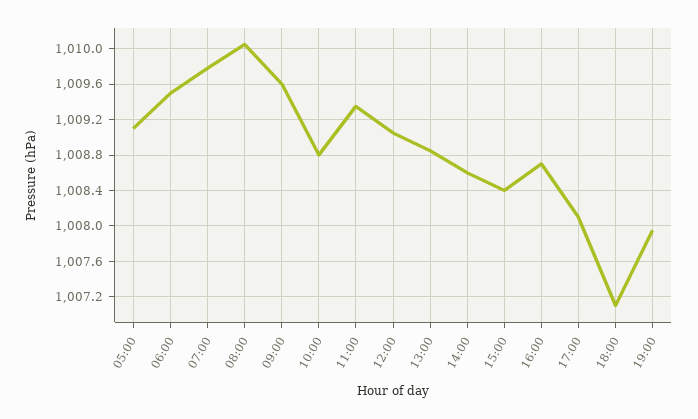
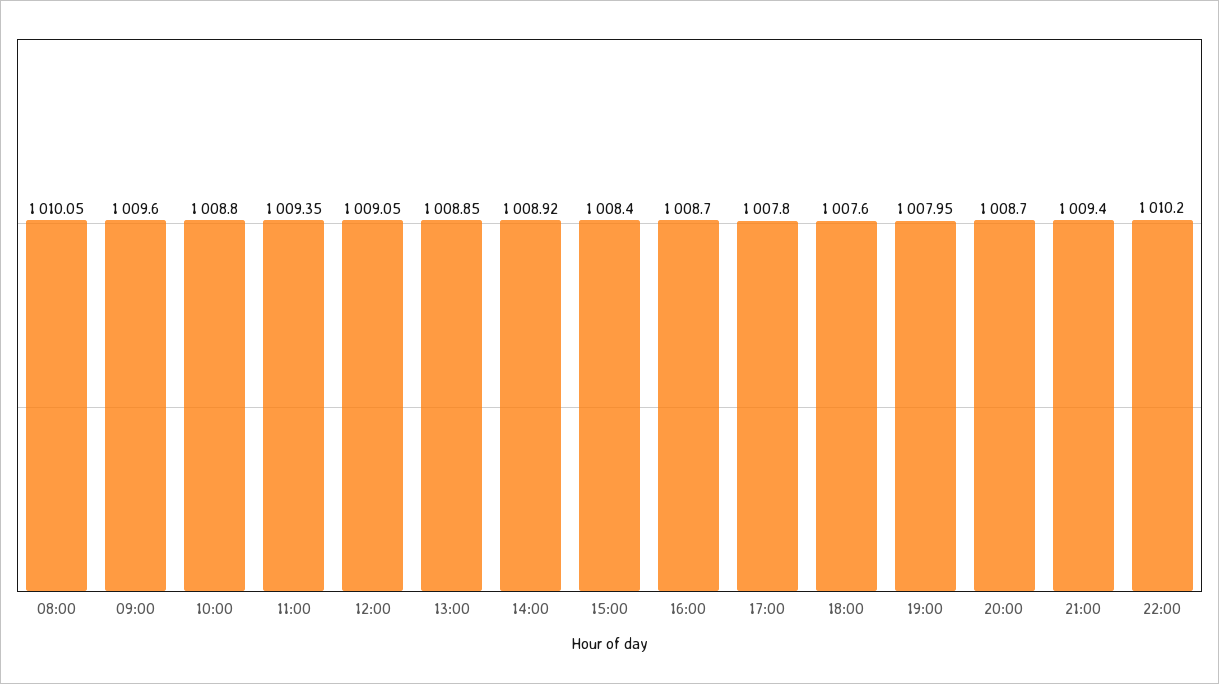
05:00: 1009.1 -> none
06:00: 1009.5 -> none
07:00: 1009.8 -> none
14:00: 1008.6 -> 1008.92
17:00: 1008.1 -> 1007.8
18:00: 1007.1 -> 1007.6
20:00: none -> 1008.7
21:00: none -> 1009.4
22:00: none -> 1010.2

